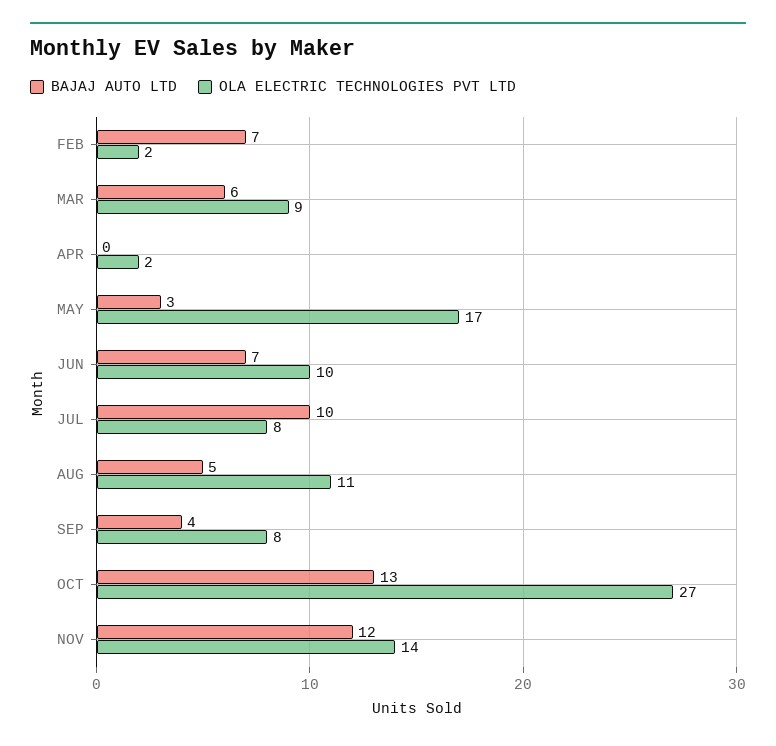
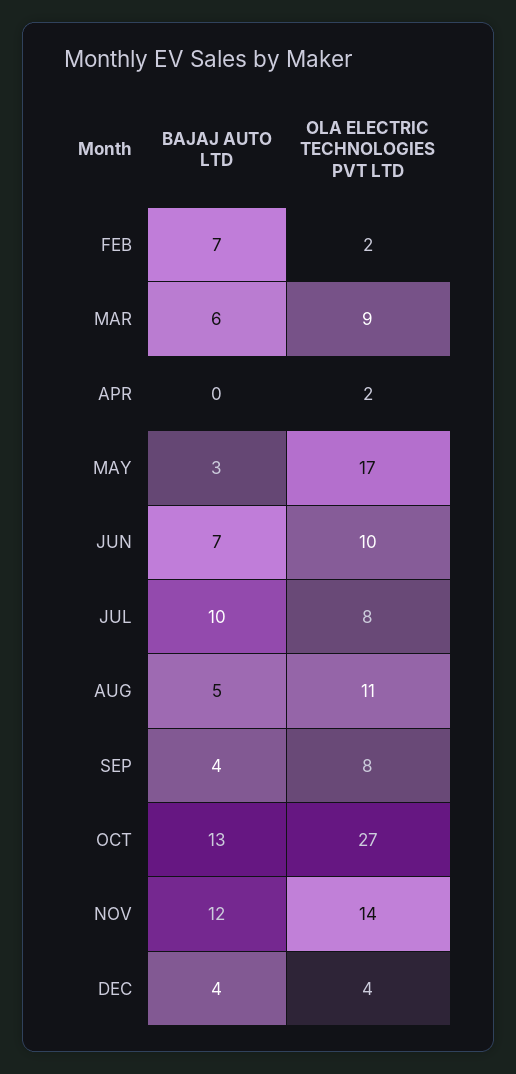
BAJAJ AUTO LTD, DEC: none -> 4
OLA ELECTRIC TECHNOLOGIES PVT LTD, DEC: none -> 4

